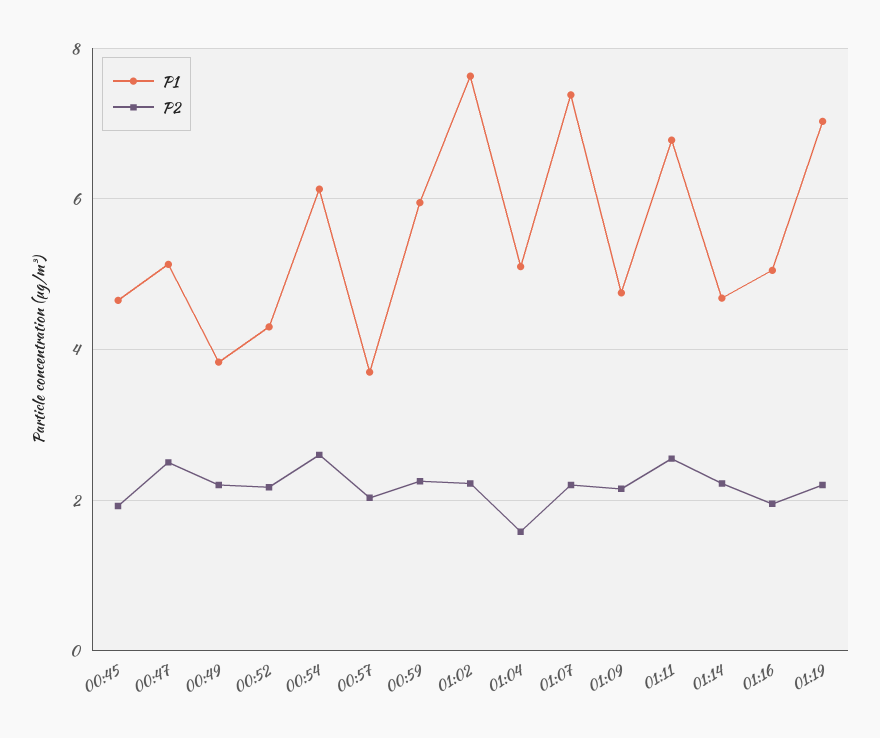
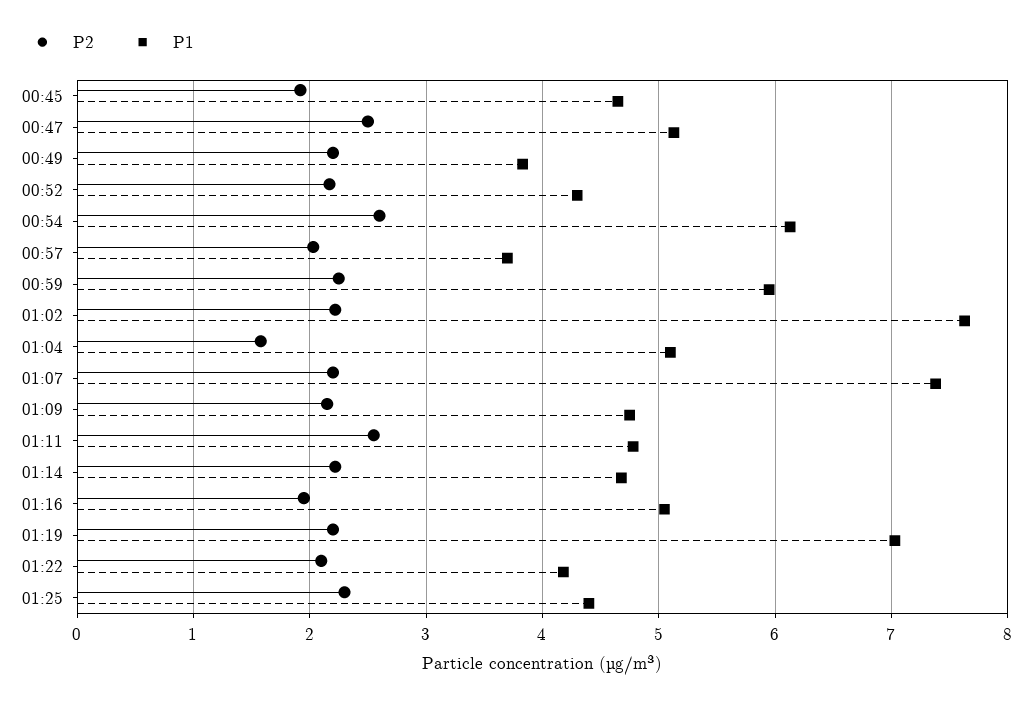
P1, 01:11: 6.8 -> 4.8
P2, 01:22: none -> 2.1
P1, 01:22: none -> 4.2
P2, 01:25: none -> 2.3
P1, 01:25: none -> 4.4

